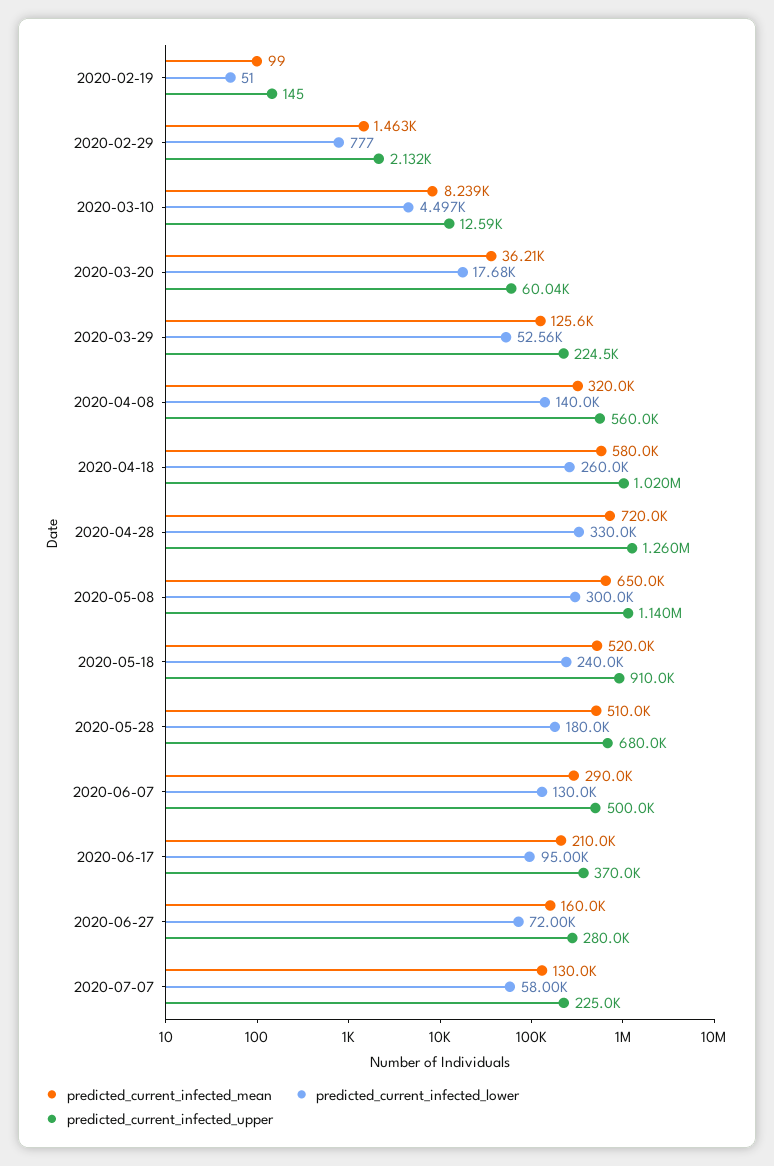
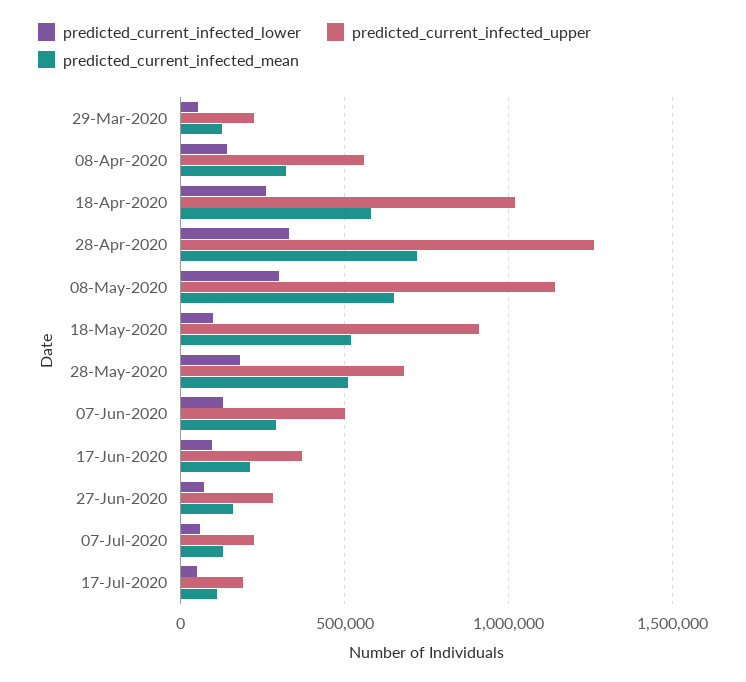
predicted_current_infected_mean, 2020-02-19: 99 -> none
predicted_current_infected_lower, 2020-02-19: 51 -> none
predicted_current_infected_upper, 2020-02-19: 145 -> none
predicted_current_infected_mean, 2020-02-29: 1463 -> none
predicted_current_infected_lower, 2020-02-29: 777 -> none
predicted_current_infected_upper, 2020-02-29: 2132 -> none
predicted_current_infected_mean, 2020-03-10: 8239 -> none
predicted_current_infected_lower, 2020-03-10: 4497 -> none
predicted_current_infected_upper, 2020-03-10: 12590 -> none
predicted_current_infected_mean, 2020-03-20: 36210 -> none
predicted_current_infected_lower, 2020-03-20: 17680 -> none
predicted_current_infected_upper, 2020-03-20: 60040 -> none
predicted_current_infected_lower, 2020-05-18: 240000 -> 100000
predicted_current_infected_lower, 17-Jul-2020: none -> 50000
predicted_current_infected_upper, 17-Jul-2020: none -> 200000
predicted_current_infected_mean, 17-Jul-2020: none -> 100000

